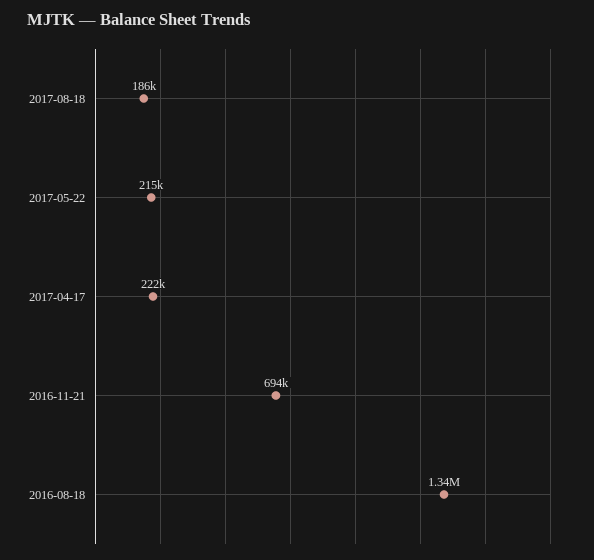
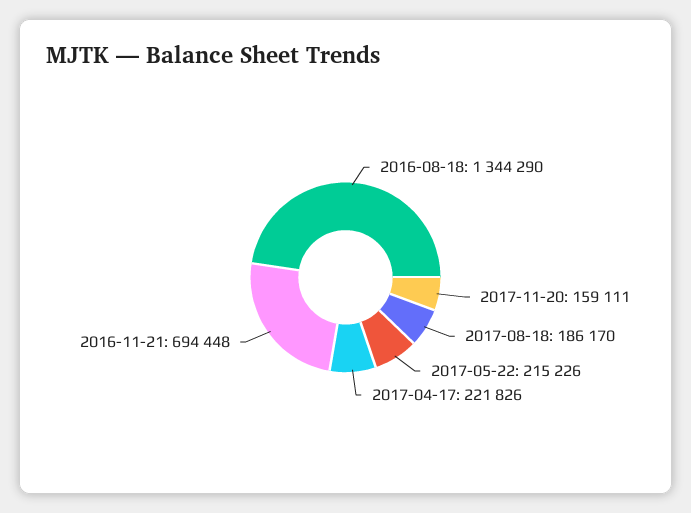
2017-11-20: none -> 159111

